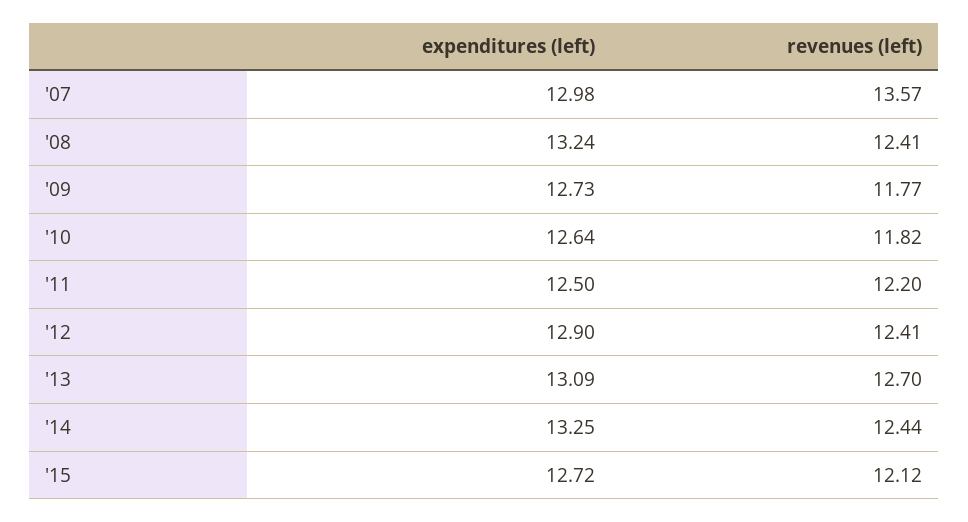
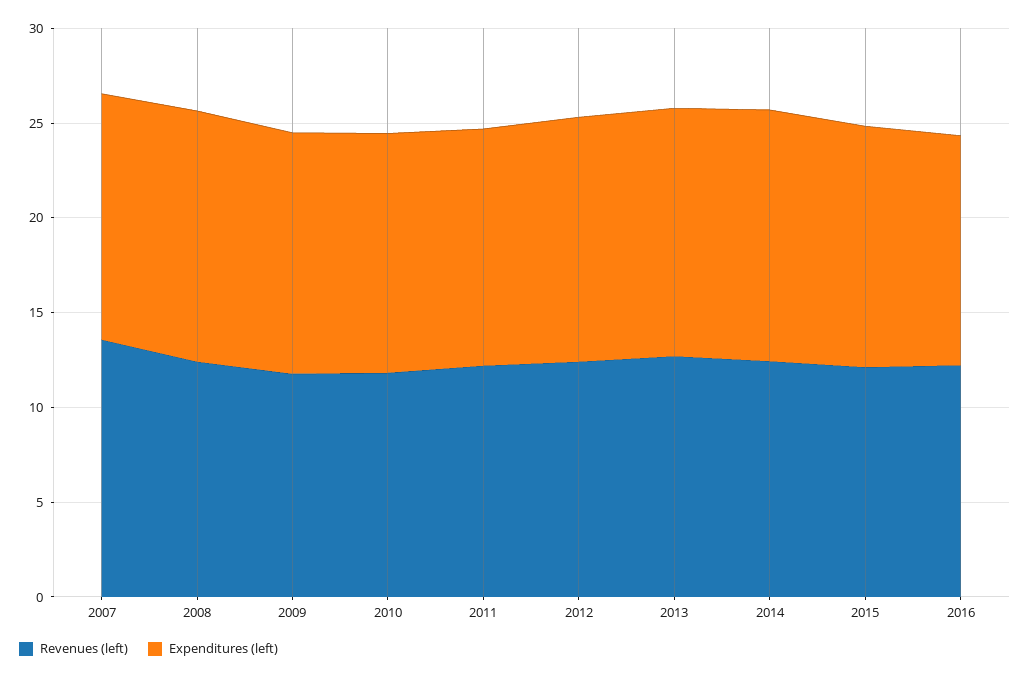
revenues (left), 2016: none -> 12
expenditures (left), 2016: none -> 12

